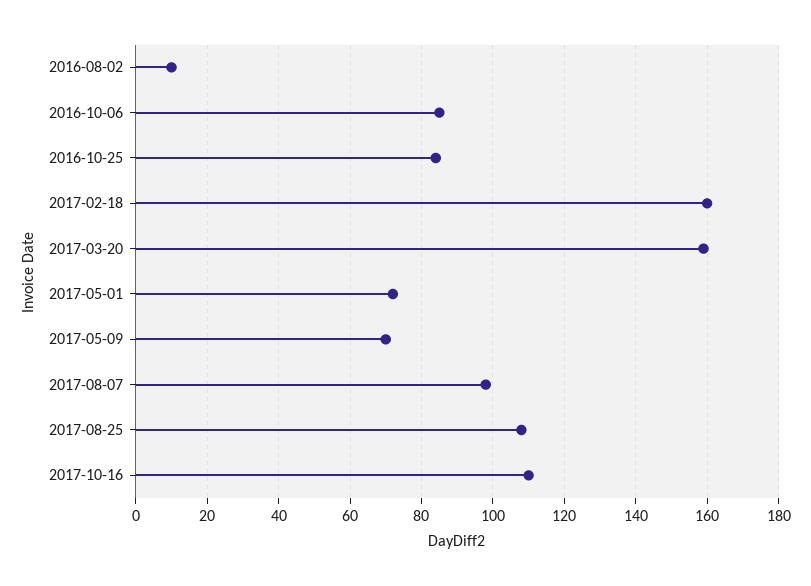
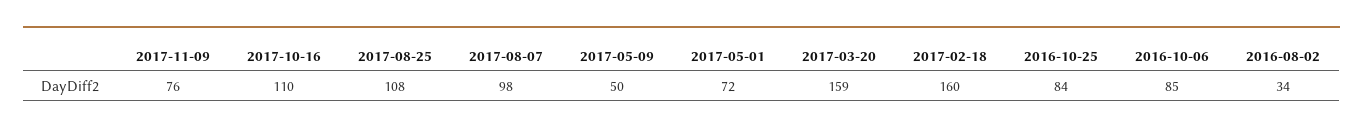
2016-08-02: 10 -> 34
2017-05-09: 70 -> 50
2017-11-09: none -> 76

